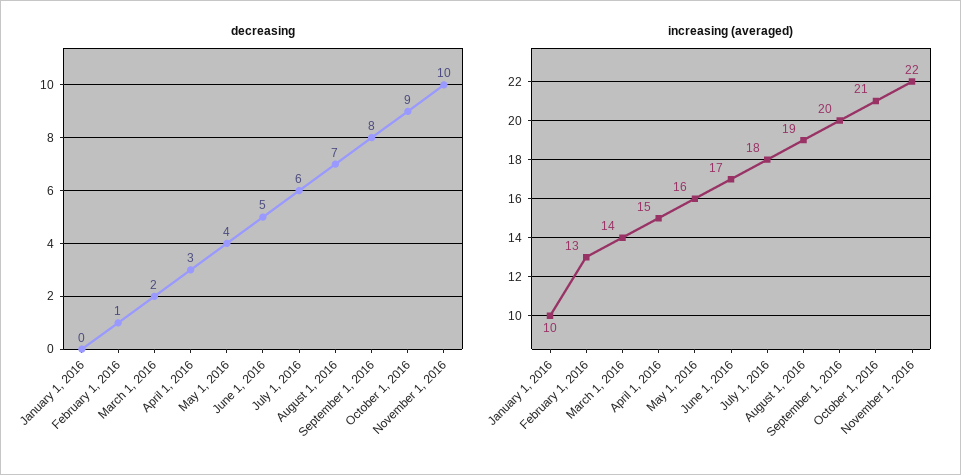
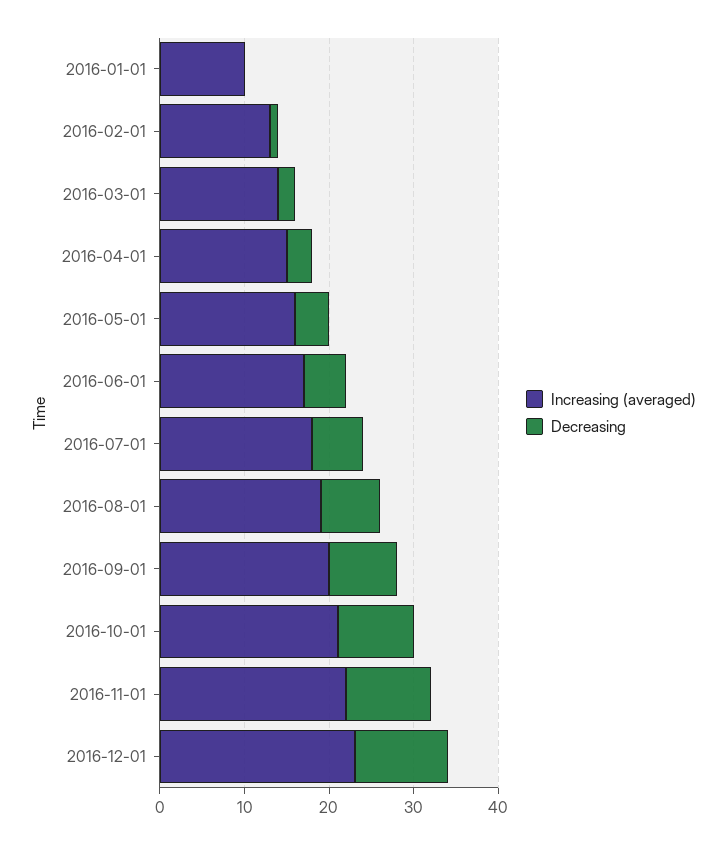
increasing (averaged), 2016-12-01: none -> 23
decreasing, 2016-12-01: none -> 11

